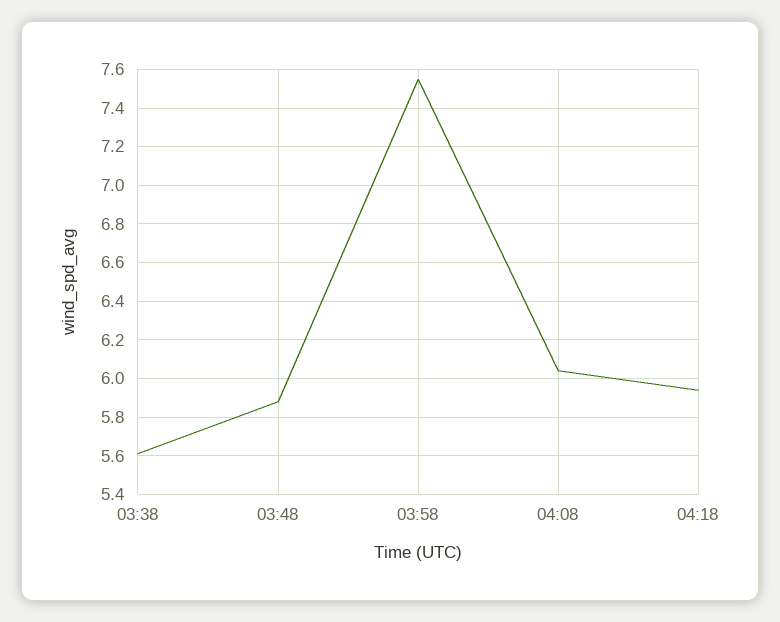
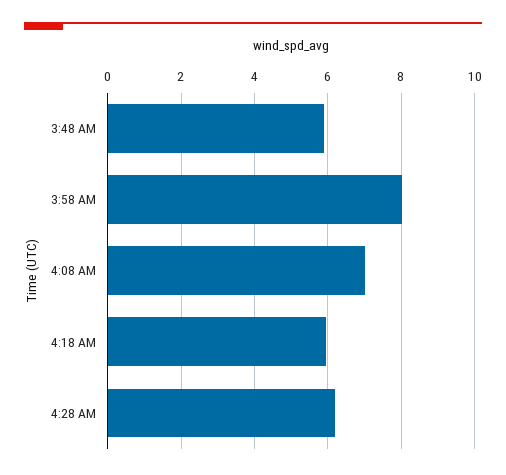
03:38: 5.6 -> none
03:58: 7.55 -> 8
04:08: 6.05 -> 7
4:28 AM: none -> 6.2

